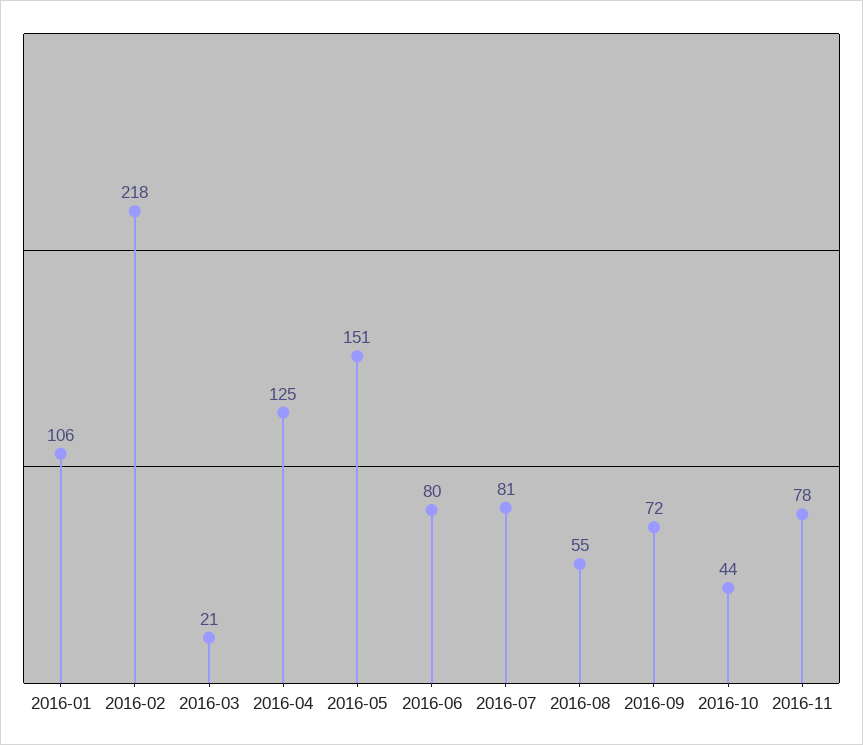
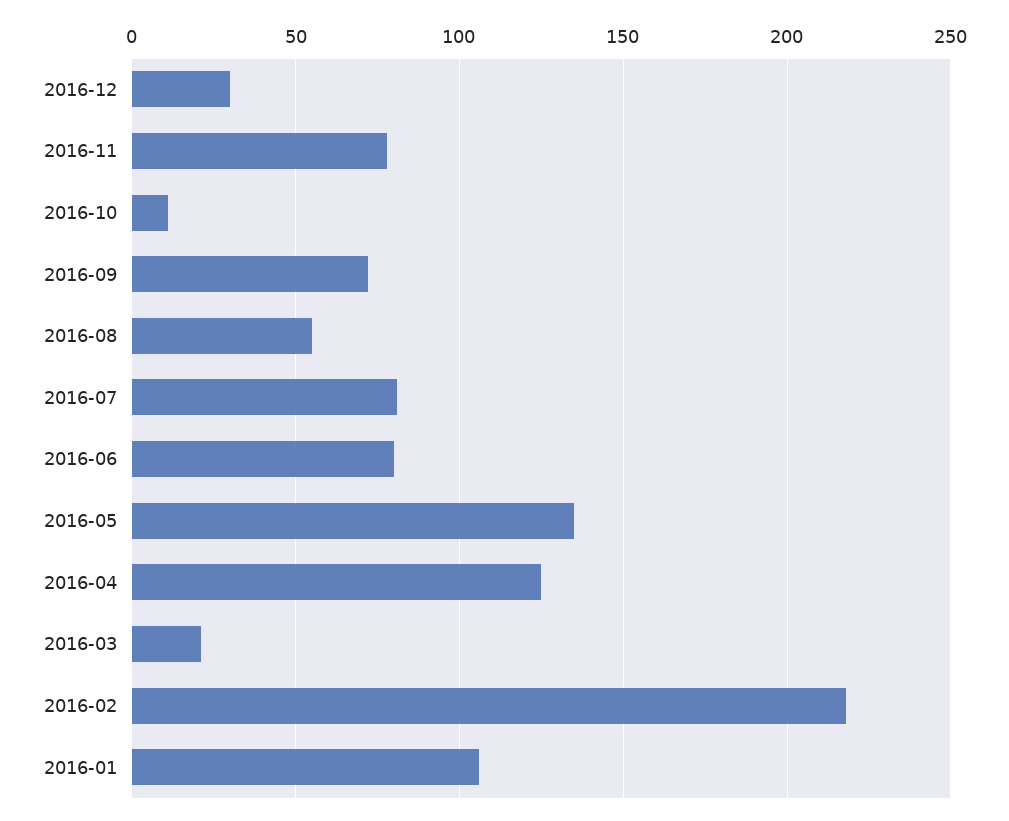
2016-05: 151 -> 135
2016-10: 44 -> 10
2016-12: none -> 30

